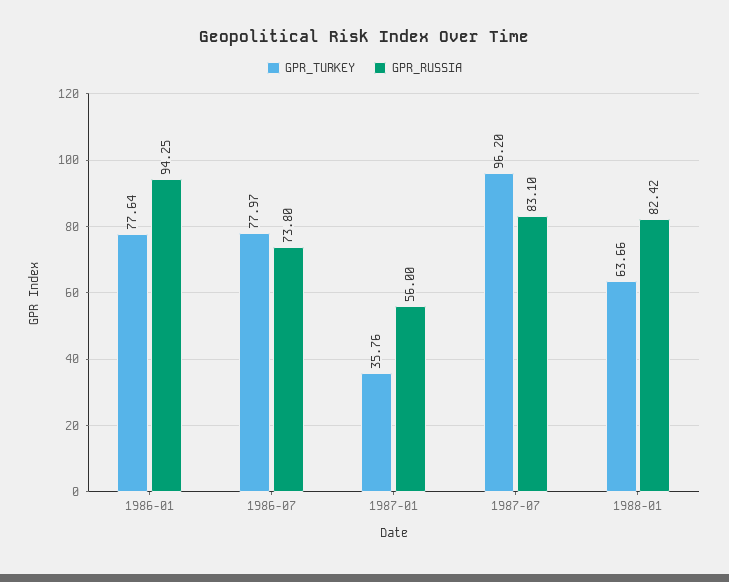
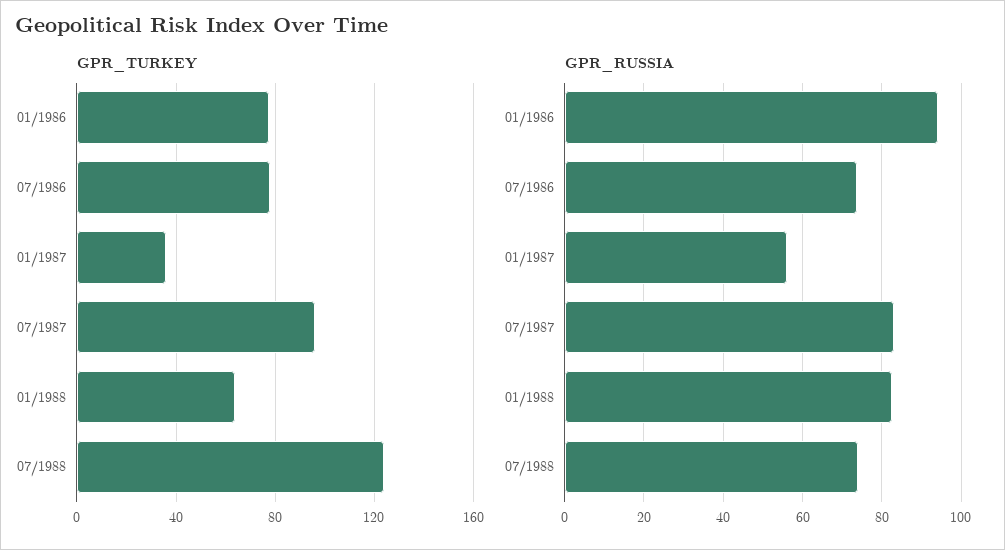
GPR_TURKEY, 07/1988: none -> 125
GPR_RUSSIA, 07/1988: none -> 74

